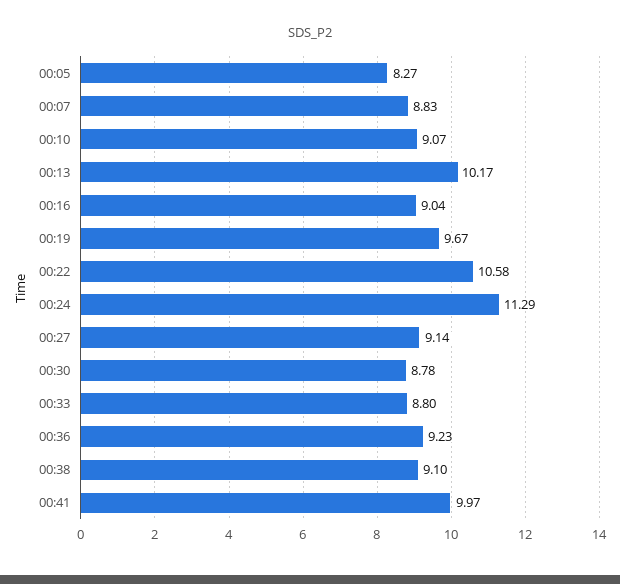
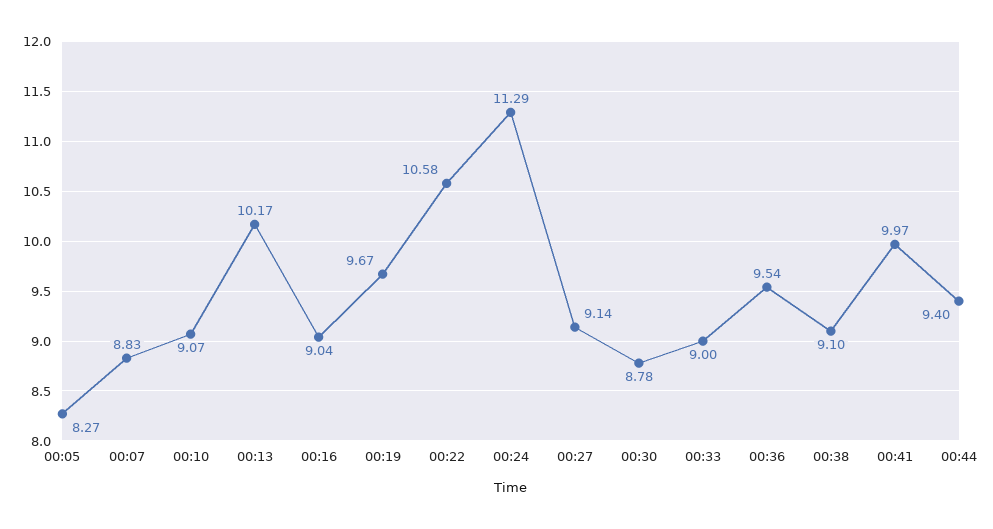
00:33: 8.8 -> 9
00:36: 9.23 -> 9.54
00:44: none -> 9.4

